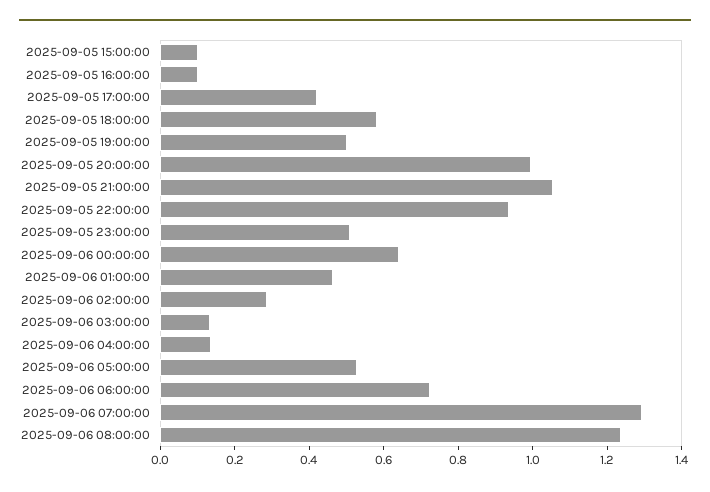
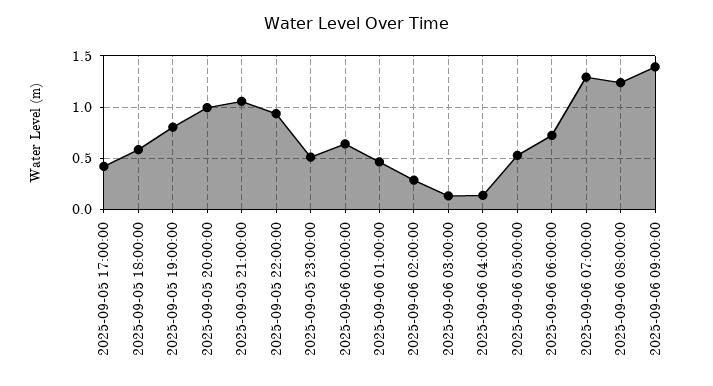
2025-09-05 15:00:00: 0.1 -> none
2025-09-05 16:00:00: 0.1 -> none
2025-09-05 19:00:00: 0.5 -> 0.8
2025-09-06 09:00:00: none -> 1.4

